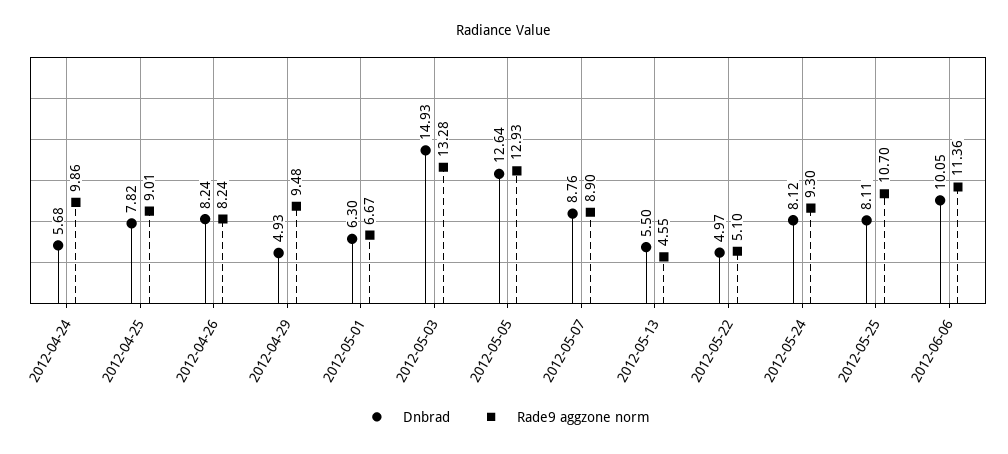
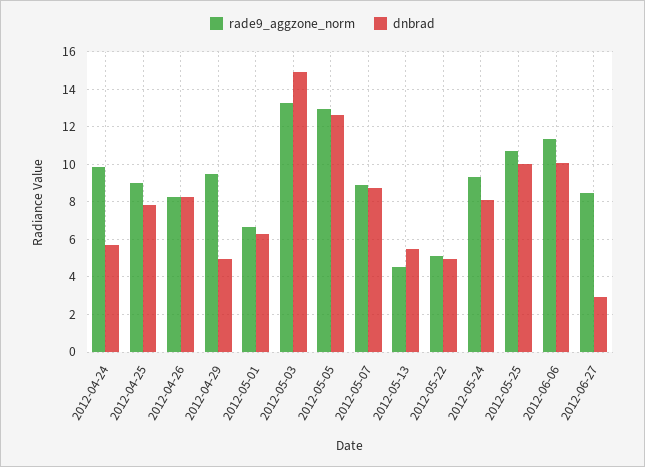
Dnbrad, 2012-05-25: 8.11 -> 10
Rade9 aggzone norm, 2012-06-27: none -> 8.5
Dnbrad, 2012-06-27: none -> 3

